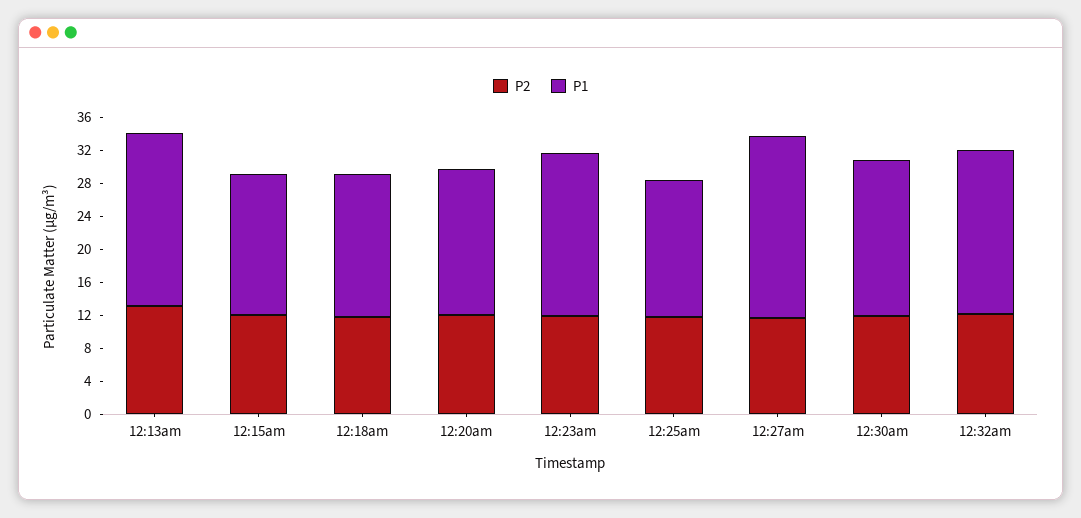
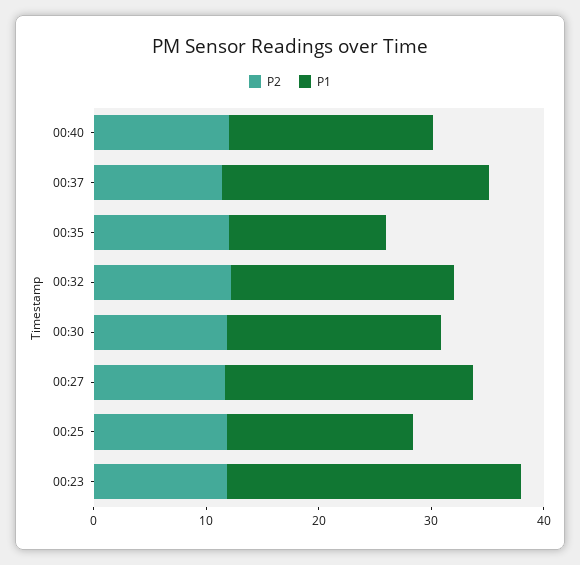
P2, 12:13am: 13 -> none
P1, 12:13am: 21 -> none
P2, 12:15am: 12 -> none
P1, 12:15am: 17 -> none
P2, 12:18am: 12 -> none
P1, 12:18am: 17 -> none
P2, 12:20am: 12 -> none
P1, 12:20am: 18 -> none
P1, 12:23am: 20 -> 26
P2, 00:40: none -> 12
P1, 00:40: none -> 18
P2, 00:37: none -> 12
P1, 00:37: none -> 24
P2, 00:35: none -> 12
P1, 00:35: none -> 14

